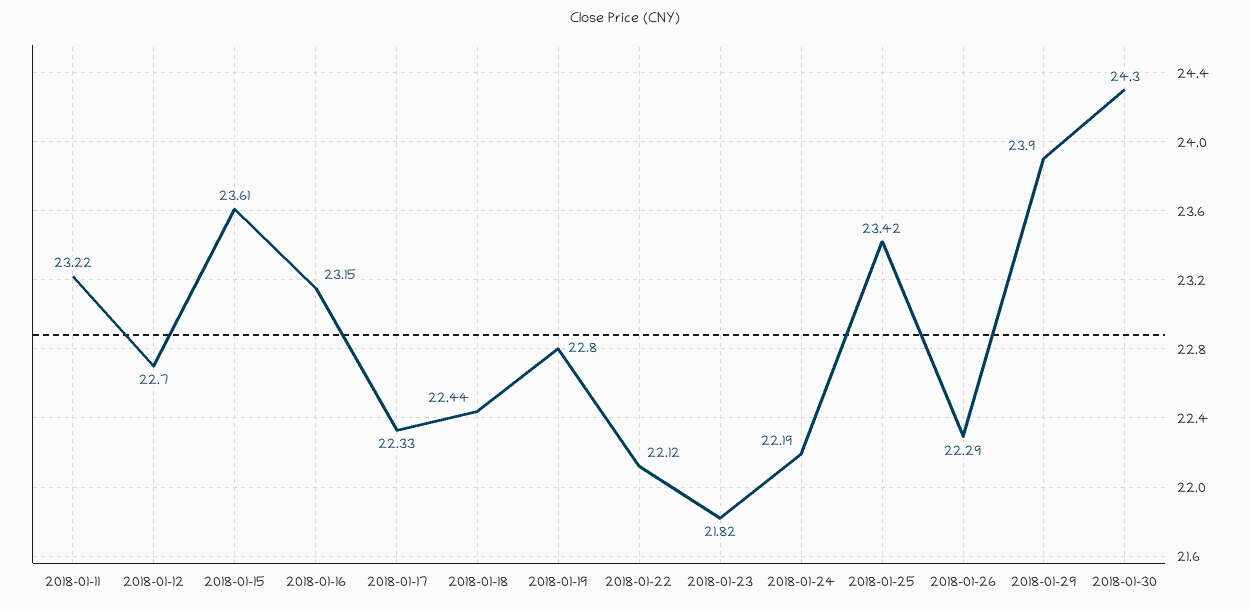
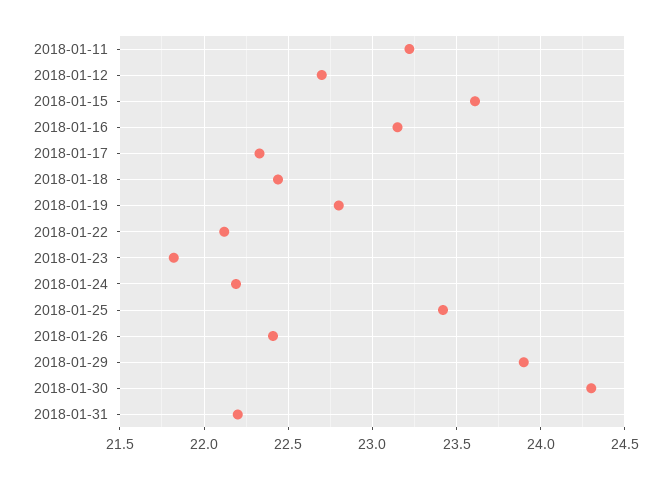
2018-01-26: 22.29 -> 22.4
2018-01-31: none -> 22.2

